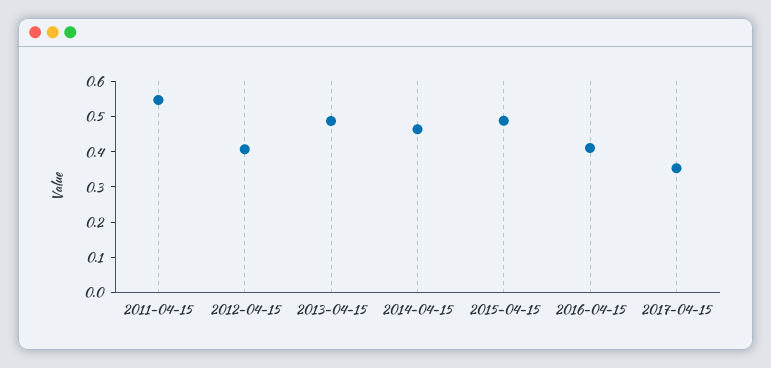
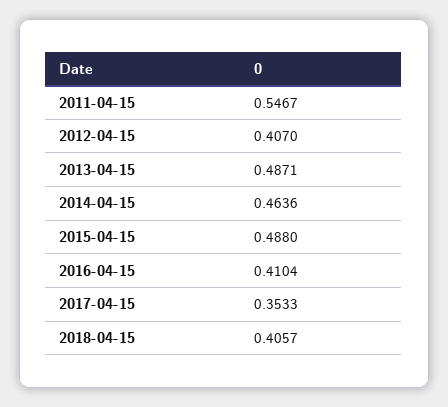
2018-04-15: none -> 0.4057

